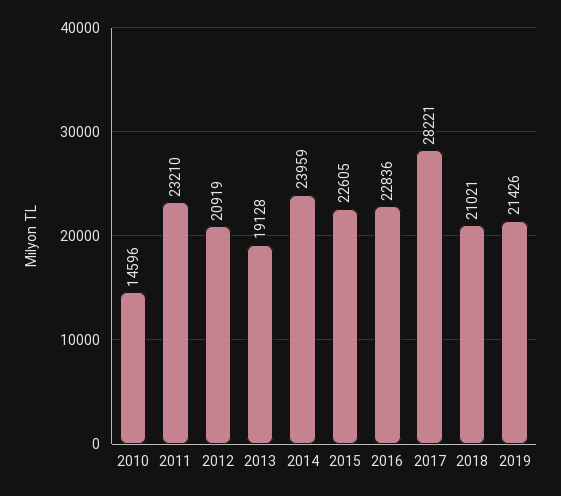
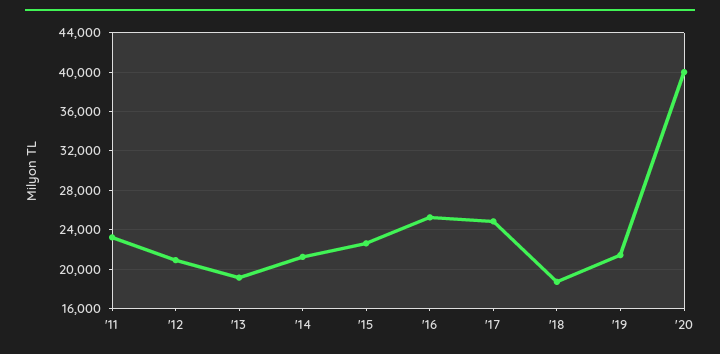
2010: 14596 -> none
2014: 23959 -> 21000
2016: 22836 -> 25000
2017: 28221 -> 25000
2018: 21021 -> 19000
'20: none -> 40000

